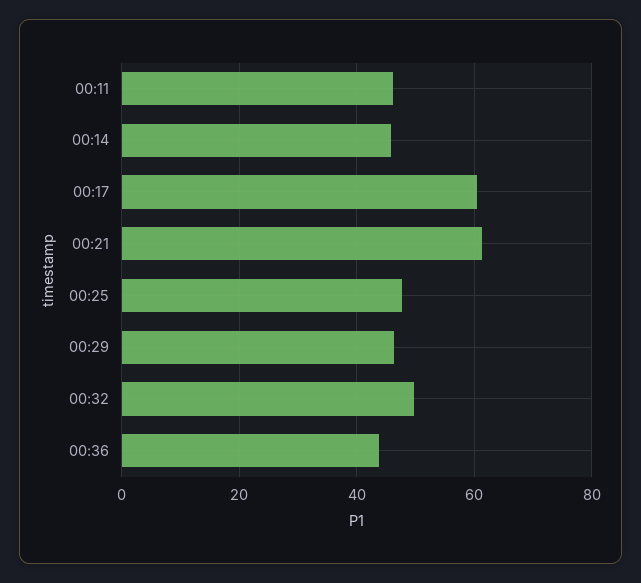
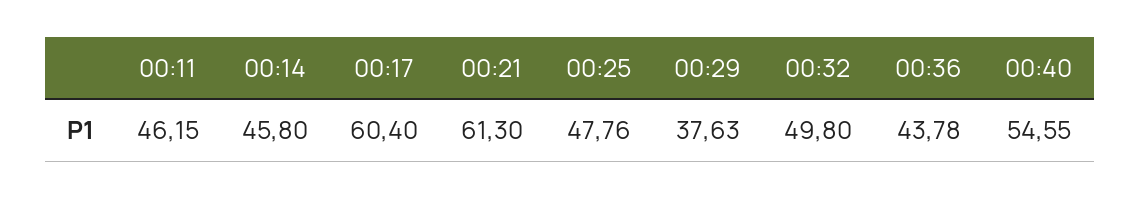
00:29: 46 -> 37.63
00:40: none -> 54.55

